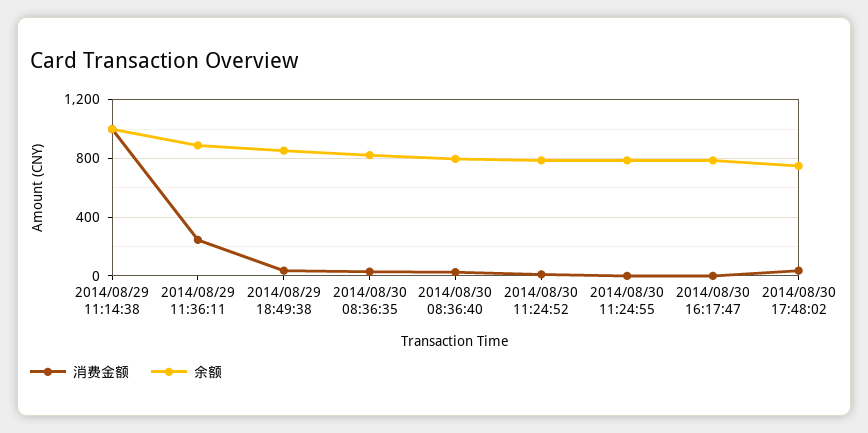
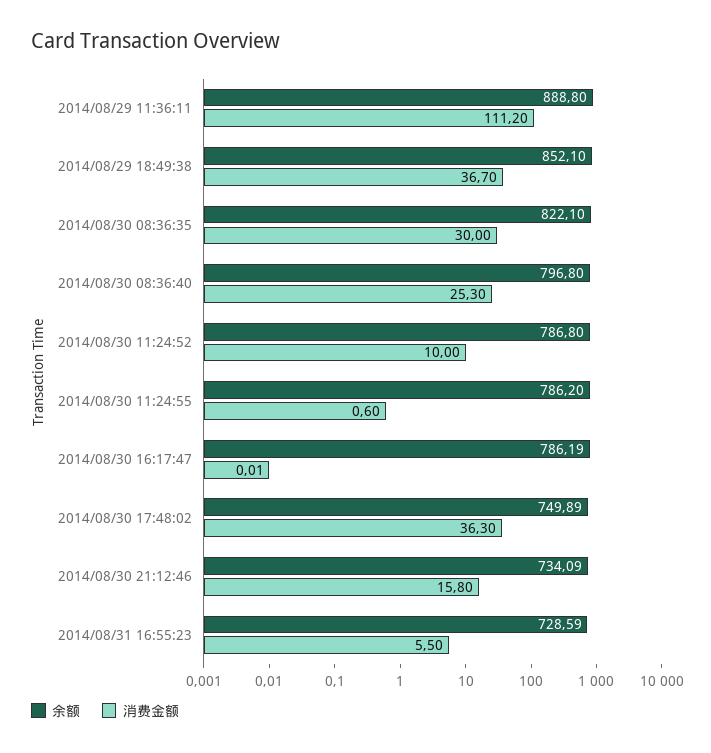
消费金额, 2014/08/29 11:14:38: 1000 -> none
余额, 2014/08/29 11:14:38: 1000 -> none
消费金额, 2014/08/29 11:36:11: 250 -> 111.2
余额, 2014/08/30 21:12:46: none -> 734.09
消费金额, 2014/08/30 21:12:46: none -> 15.8
余额, 2014/08/31 16:55:23: none -> 728.59
消费金额, 2014/08/31 16:55:23: none -> 5.5

